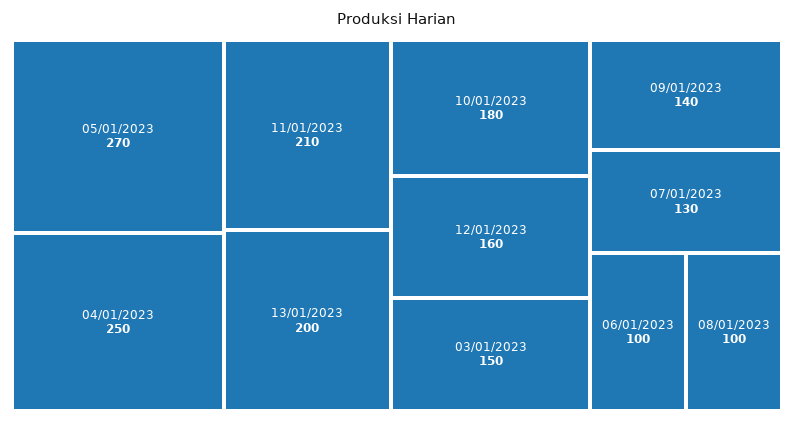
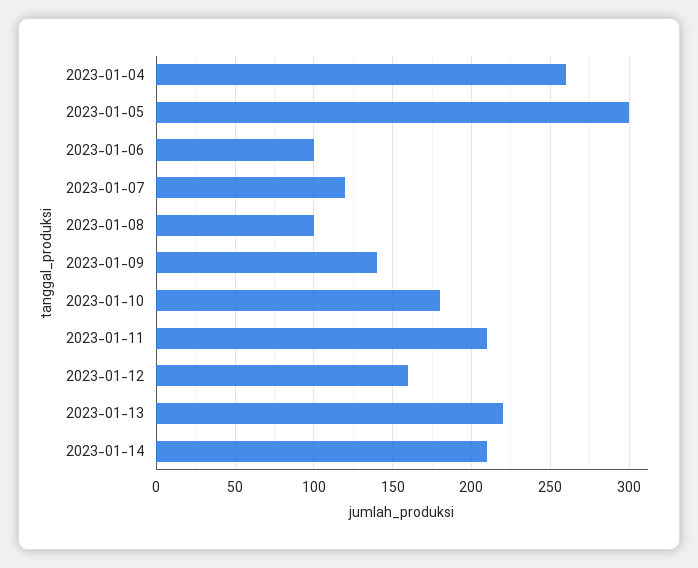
05/01/2023: 270 -> 300
04/01/2023: 250 -> 260
13/01/2023: 200 -> 220
03/01/2023: 150 -> none
07/01/2023: 130 -> 120
2023-01-14: none -> 210

